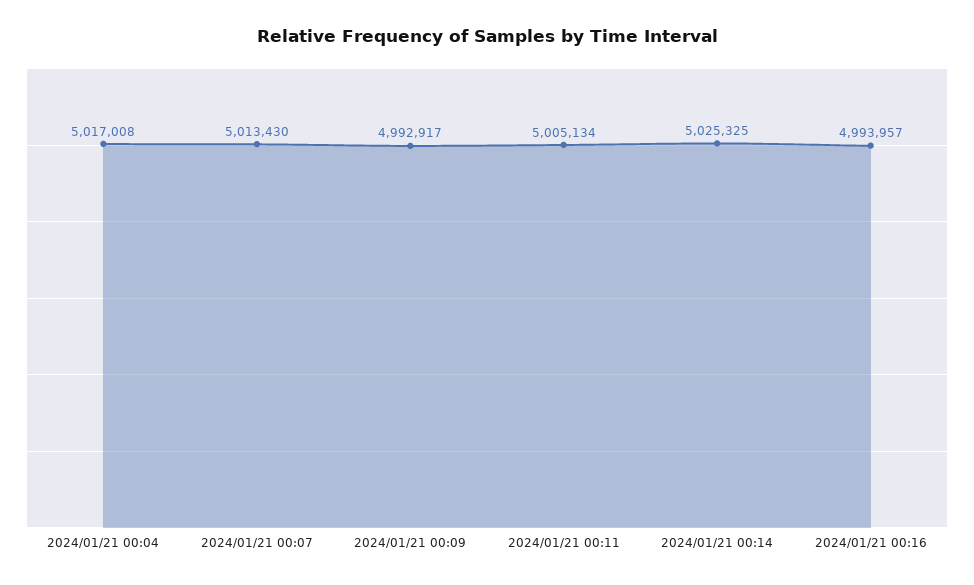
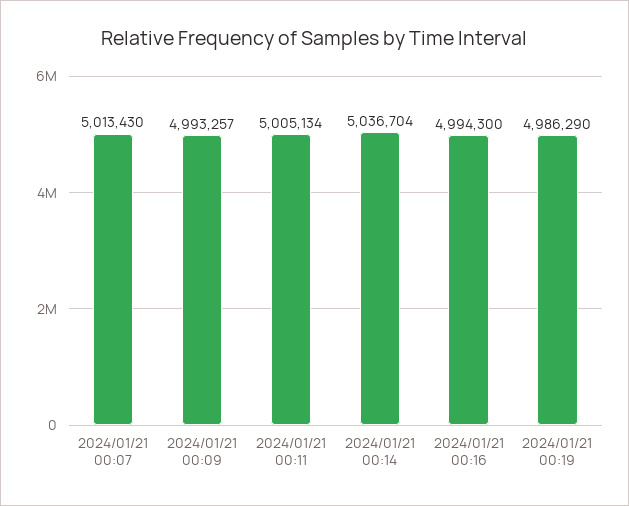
2024/01/21 00:04: 5017008 -> none
2024/01/21 00:09: 4992917 -> 4993257
2024/01/21 00:14: 5025325 -> 5036704
2024/01/21 00:16: 4993957 -> 4994300
2024/01/21 00:19: none -> 4986290

